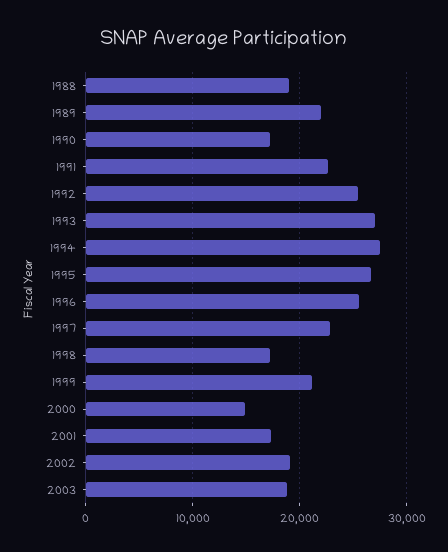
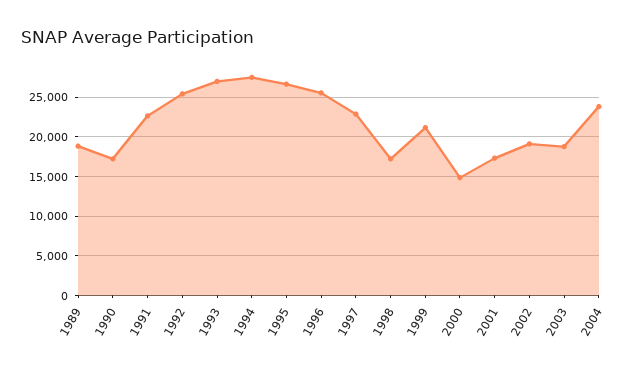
1988: 19000 -> none
1989: 22000 -> 19000
2004: none -> 24000

